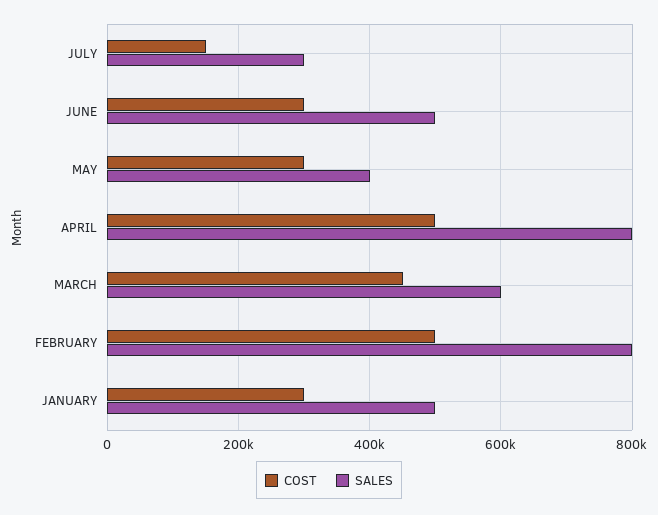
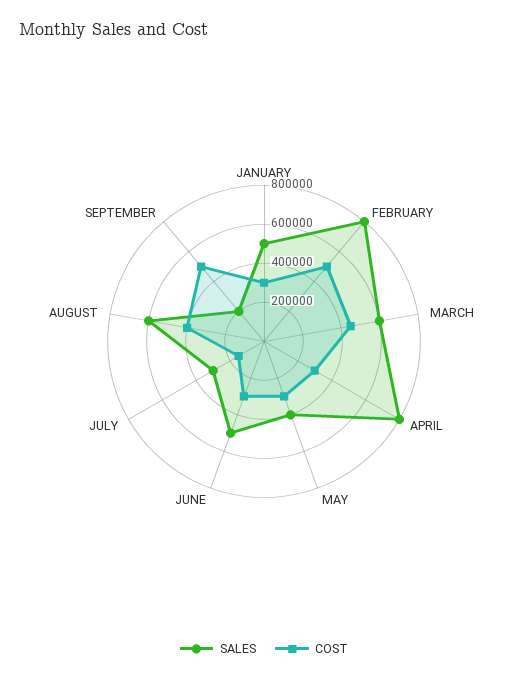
COST, APRIL: 500000 -> 300000
SALES, AUGUST: none -> 600000
COST, AUGUST: none -> 400000
SALES, SEPTEMBER: none -> 200000
COST, SEPTEMBER: none -> 500000

